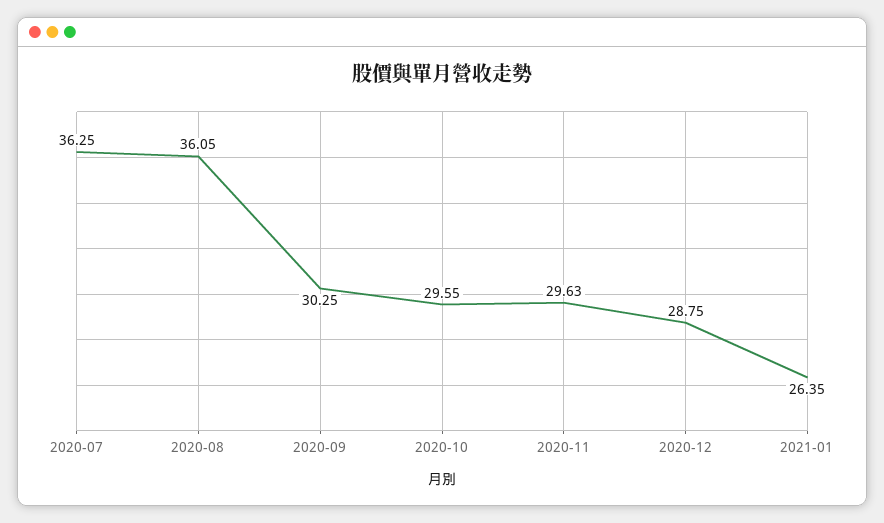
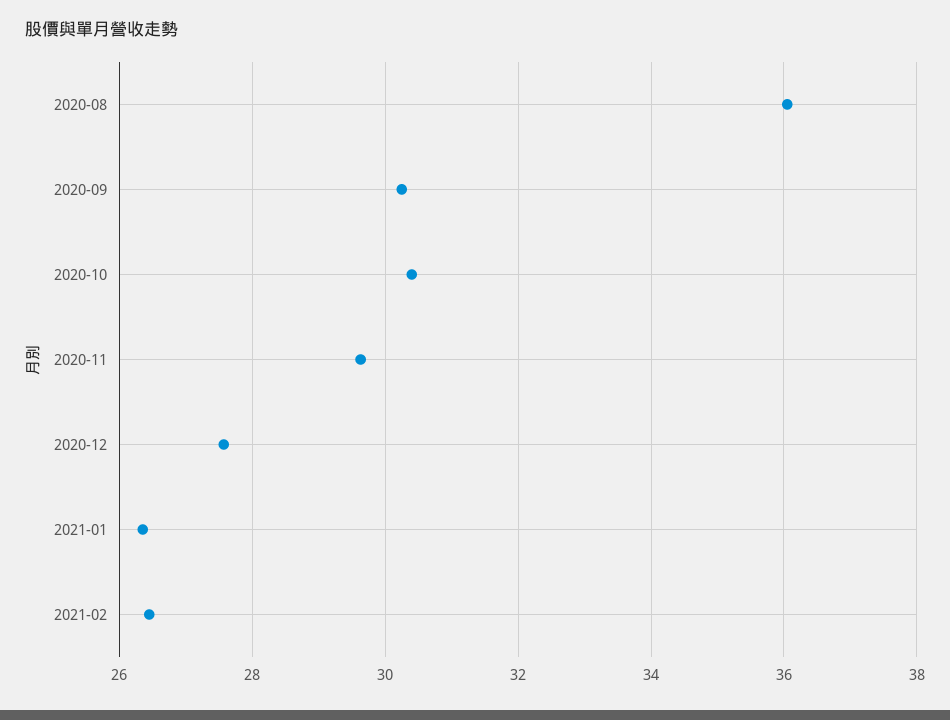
2020-07: 36.25 -> none
2020-10: 29.55 -> 30.4
2020-12: 28.75 -> 27.6
2021-02: none -> 26.4

